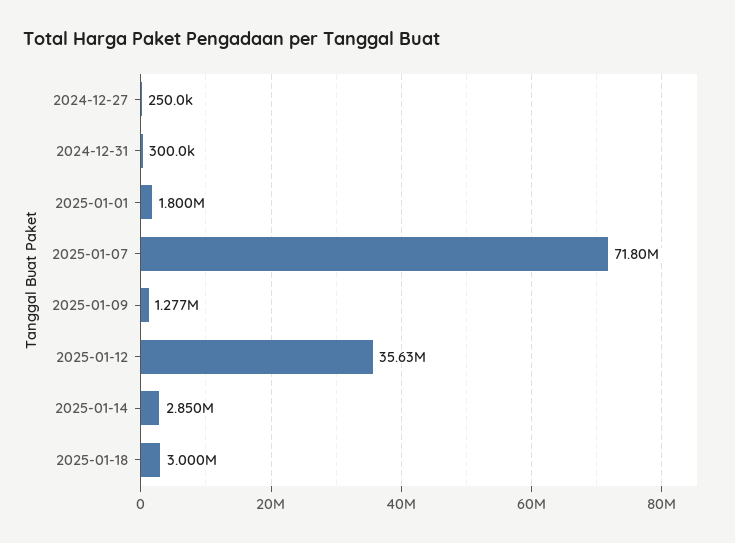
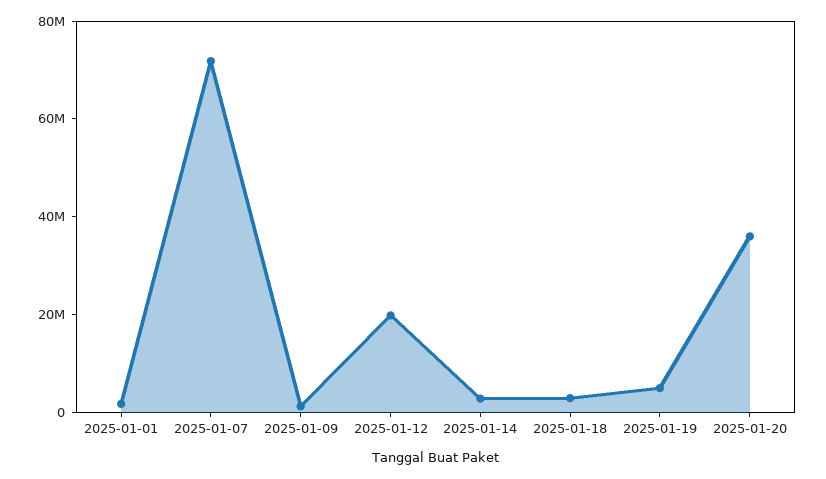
2024-12-27: 250000 -> none
2024-12-31: 300000 -> none
2025-01-12: 35630000 -> 20000000
2025-01-19: none -> 5000000
2025-01-20: none -> 35000000

